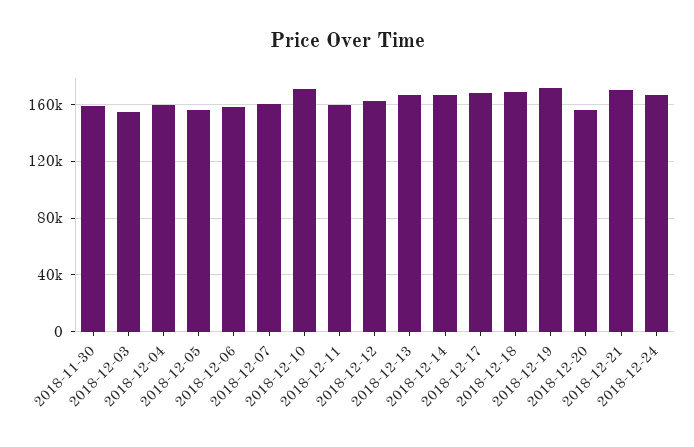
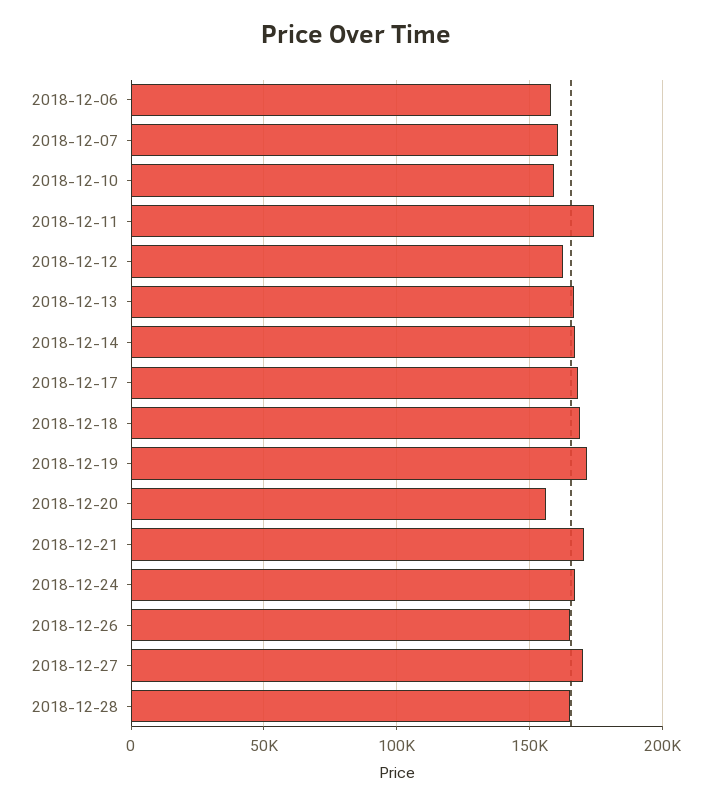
2018-11-30: 160000 -> none
2018-12-03: 155000 -> none
2018-12-04: 160000 -> none
2018-12-05: 155000 -> none
2018-12-10: 170000 -> 160000
2018-12-11: 160000 -> 175000
2018-12-26: none -> 165000
2018-12-27: none -> 170000
2018-12-28: none -> 165000

